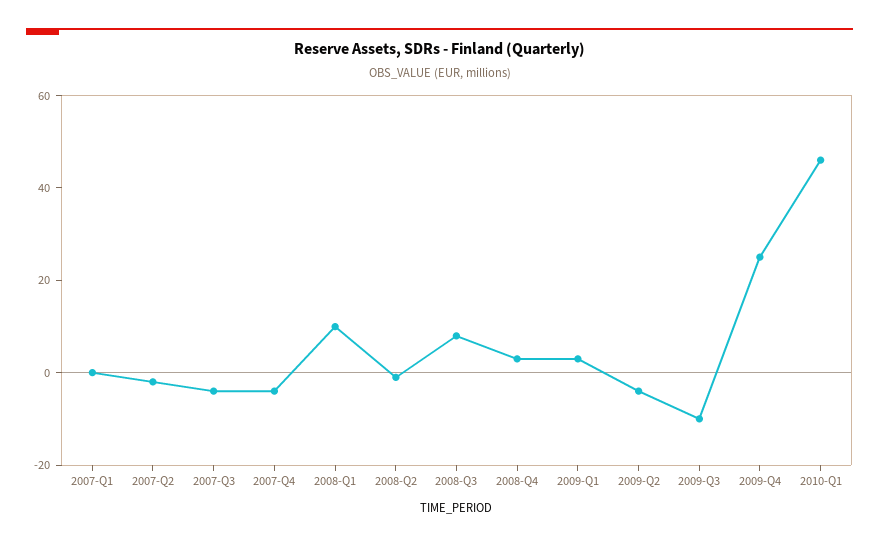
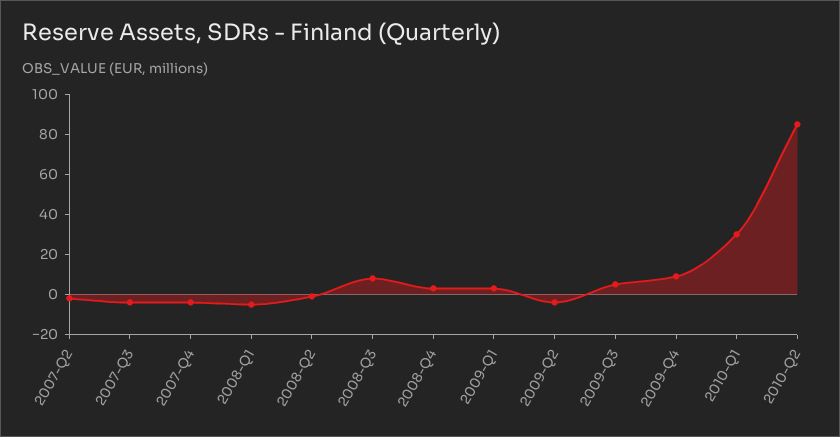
2007-Q1: 0 -> none
2008-Q1: 10 -> -5
2009-Q3: -10 -> 5
2009-Q4: 25 -> 10
2010-Q1: 45 -> 30
2010-Q2: none -> 85

